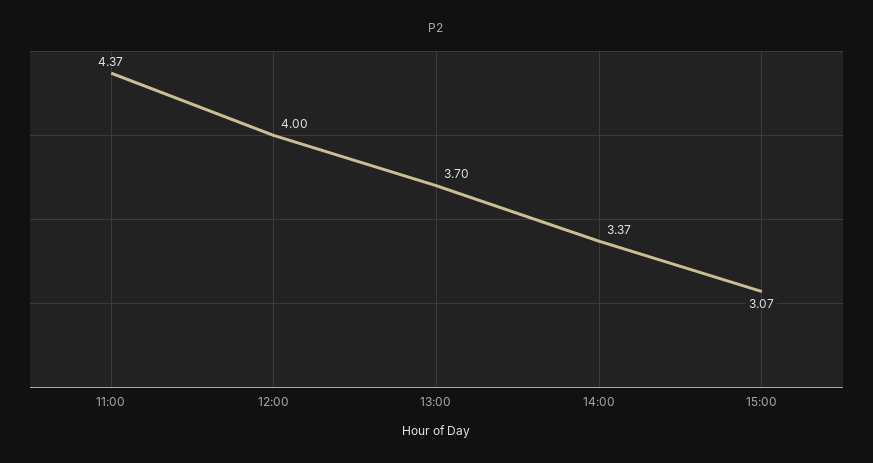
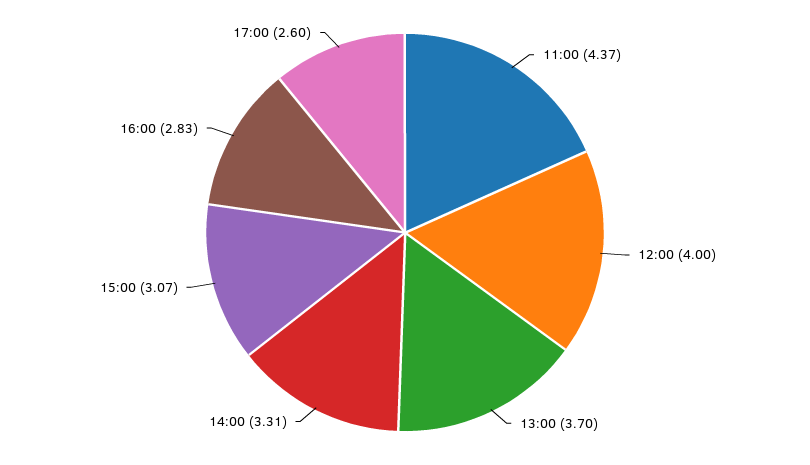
14:00: 3.37 -> 3.31
16:00: none -> 2.83
17:00: none -> 2.6

